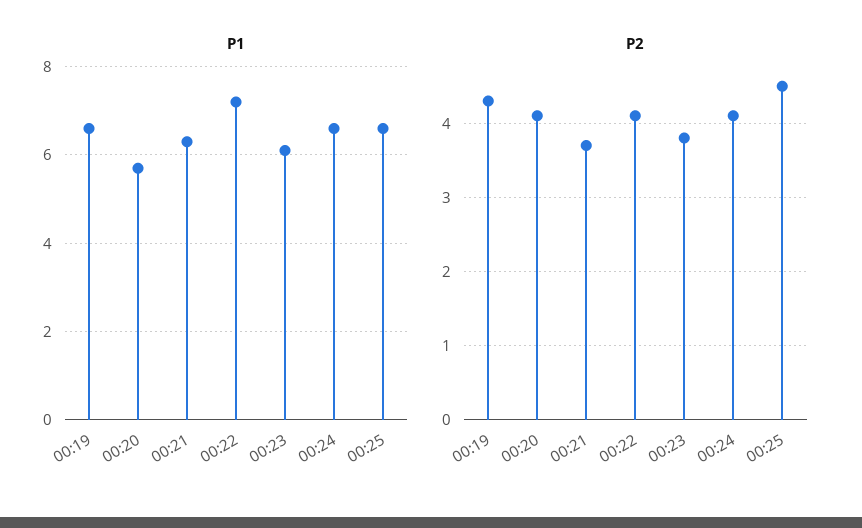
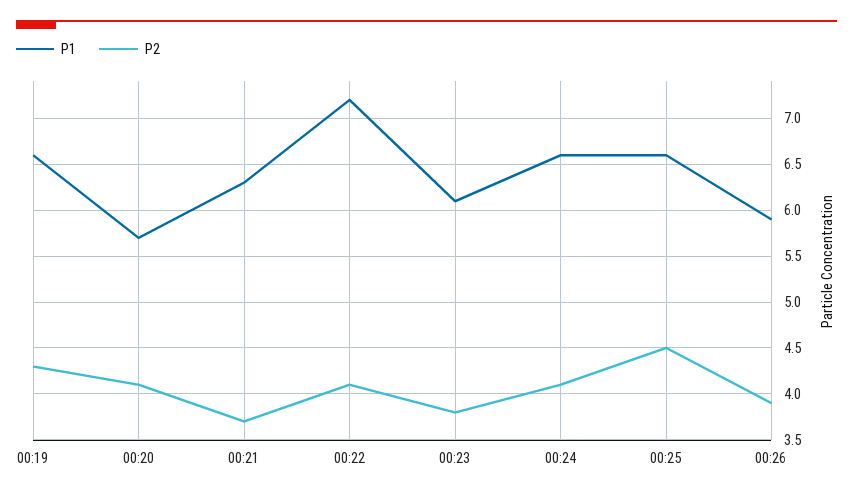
P1, 00:26: none -> 5.9
P2, 00:26: none -> 3.9

